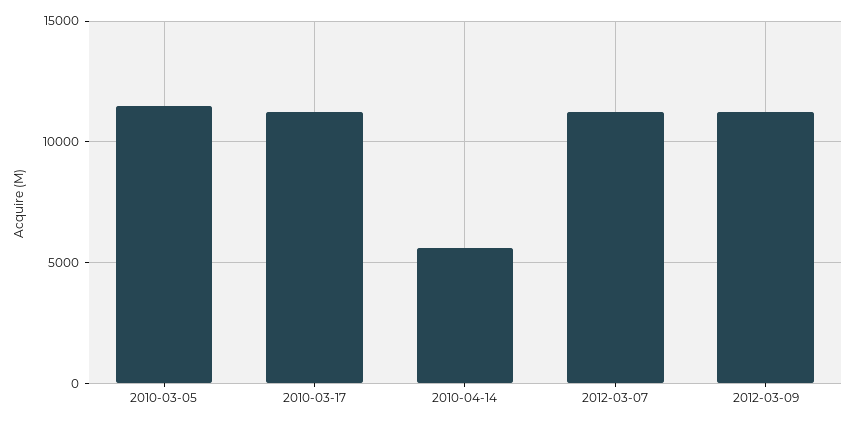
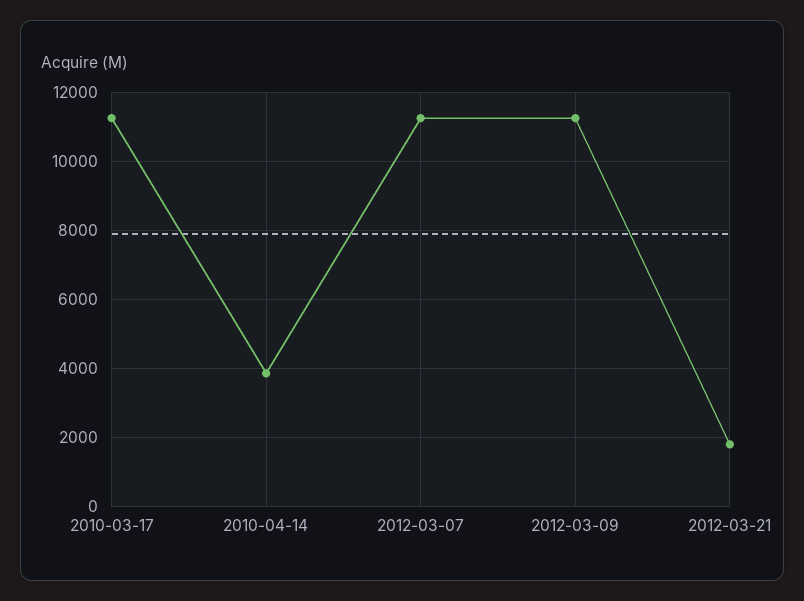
2010-03-05: 11500 -> none
2010-04-14: 5500 -> 3800
2012-03-21: none -> 1800

